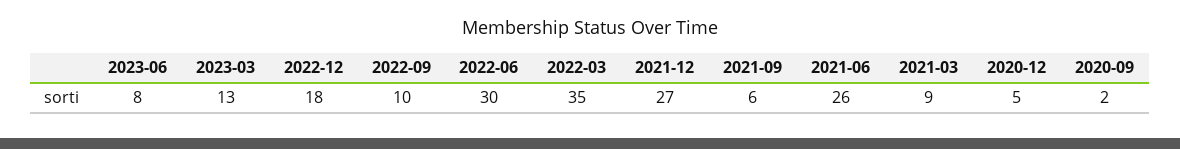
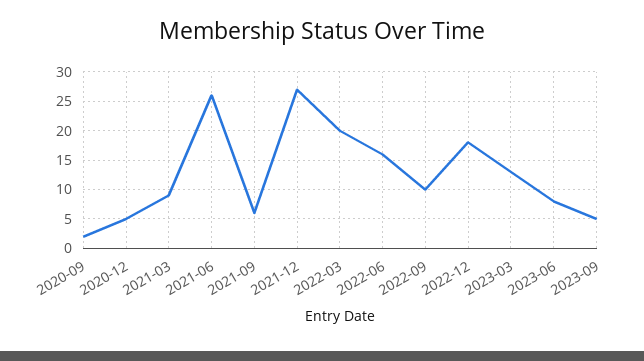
2022-06: 30 -> 15
2022-03: 35 -> 20
2023-09: none -> 5

